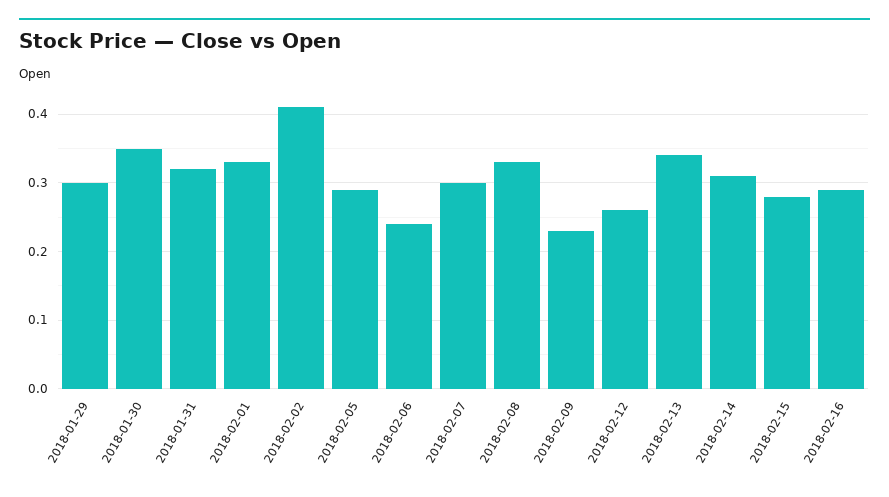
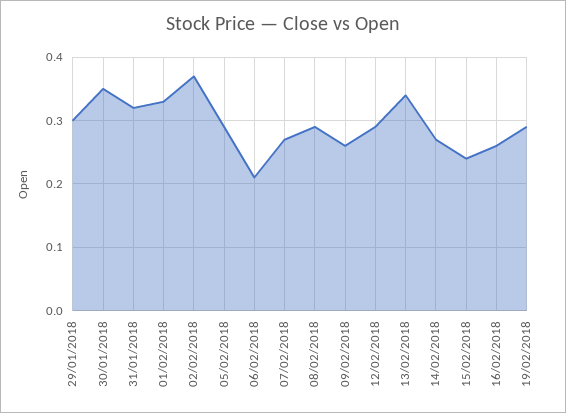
2018-02-02: 0.41 -> 0.37
2018-02-06: 0.24 -> 0.21
2018-02-07: 0.3 -> 0.27
2018-02-08: 0.33 -> 0.29
2018-02-09: 0.23 -> 0.26
2018-02-12: 0.26 -> 0.29
2018-02-14: 0.31 -> 0.27
2018-02-15: 0.28 -> 0.24
2018-02-16: 0.29 -> 0.26
19/02/2018: none -> 0.29

